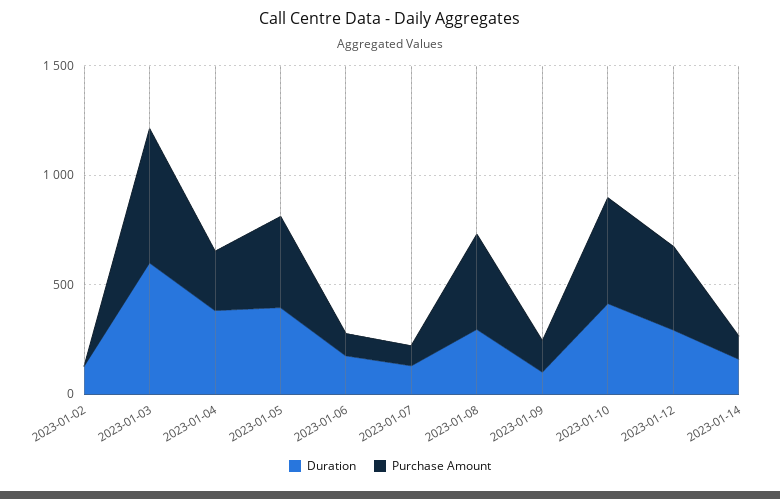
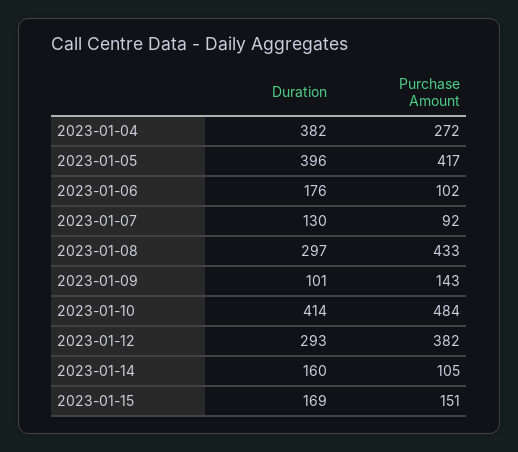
Duration, 2023-01-02: 100 -> none
Purchase Amount, 2023-01-02: 0 -> none
Duration, 2023-01-03: 600 -> none
Purchase Amount, 2023-01-03: 600 -> none
Duration, 2023-01-15: none -> 169
Purchase Amount, 2023-01-15: none -> 151

